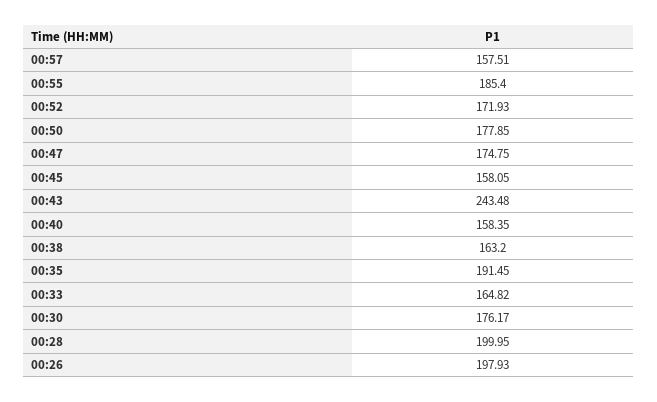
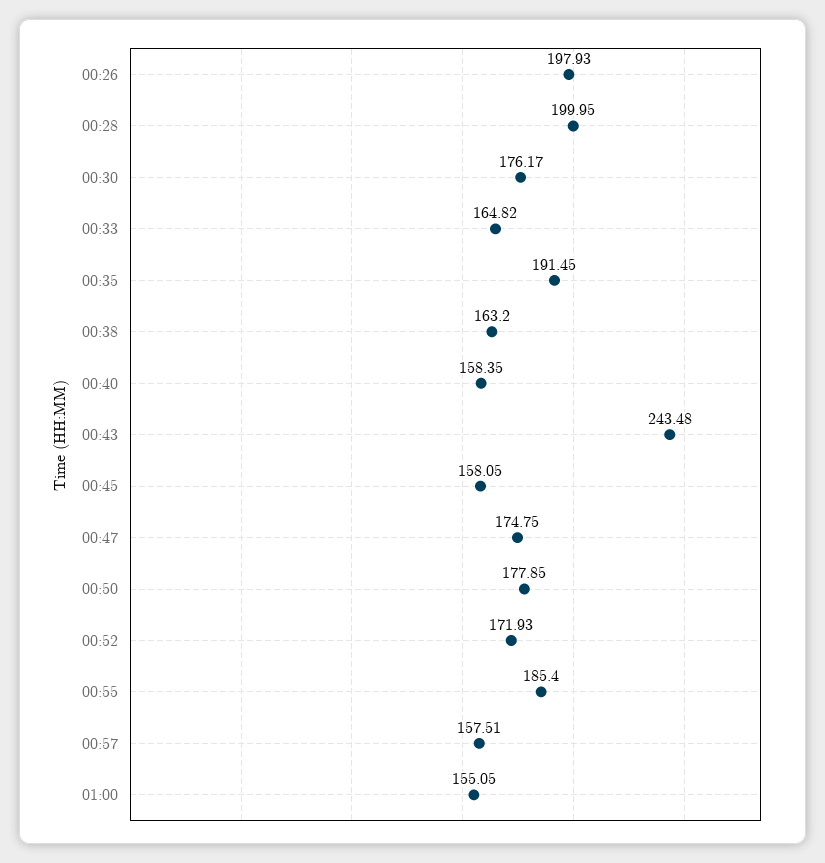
01:00: none -> 155.05

